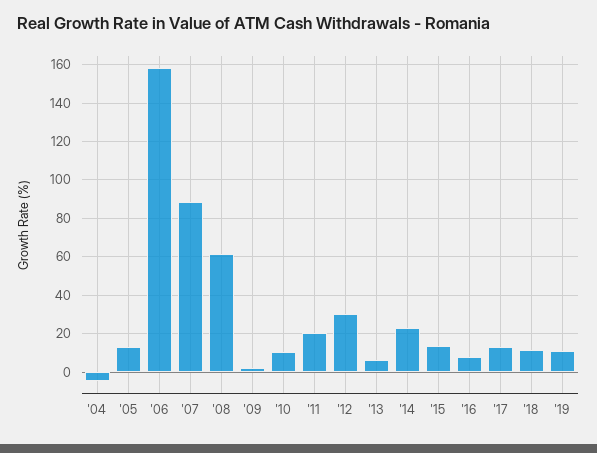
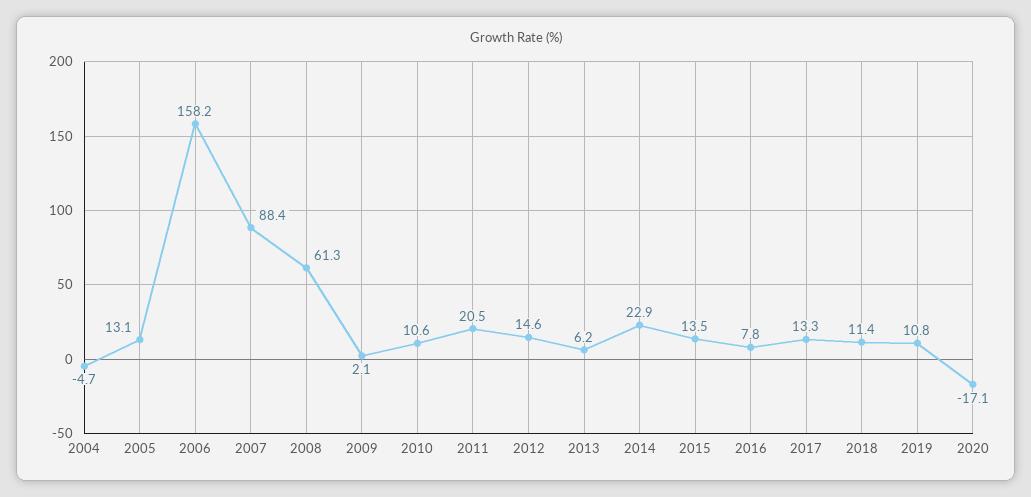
'12: 30 -> 14.6
2020: none -> -17.1

